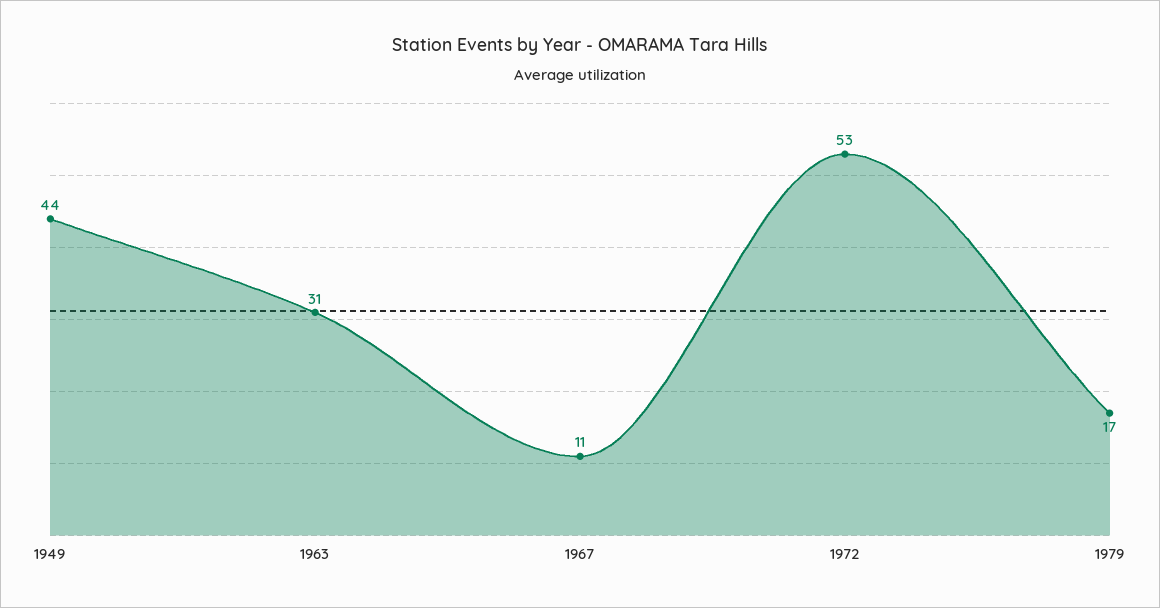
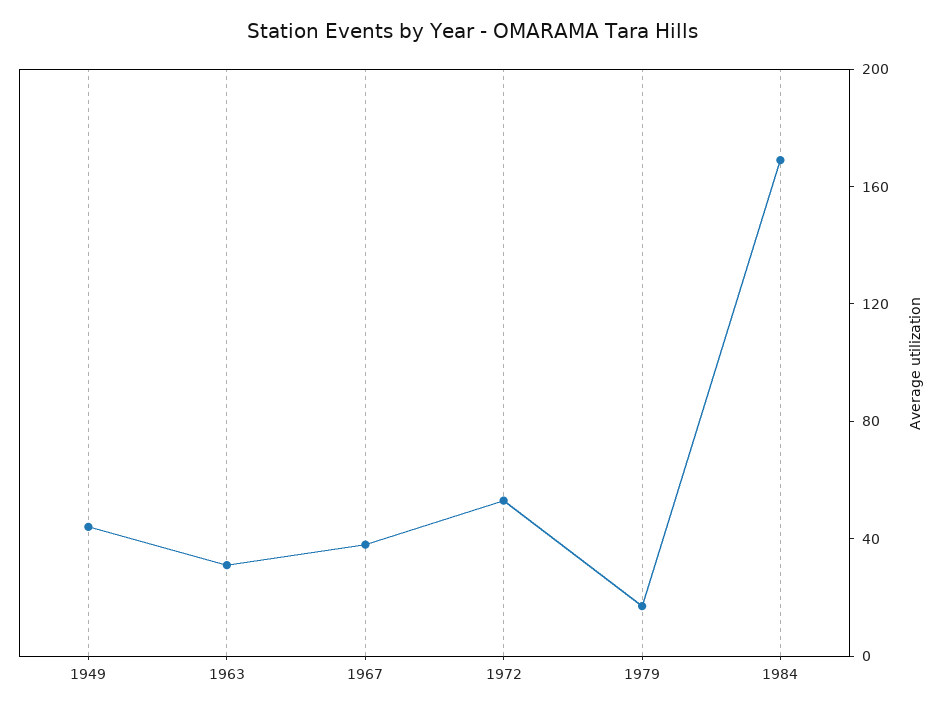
1967: 11 -> 40
1984: none -> 170

